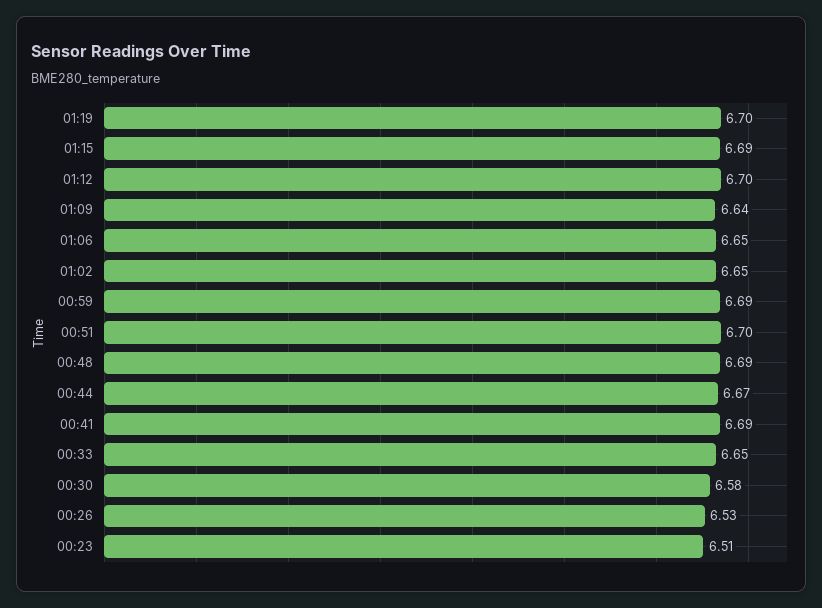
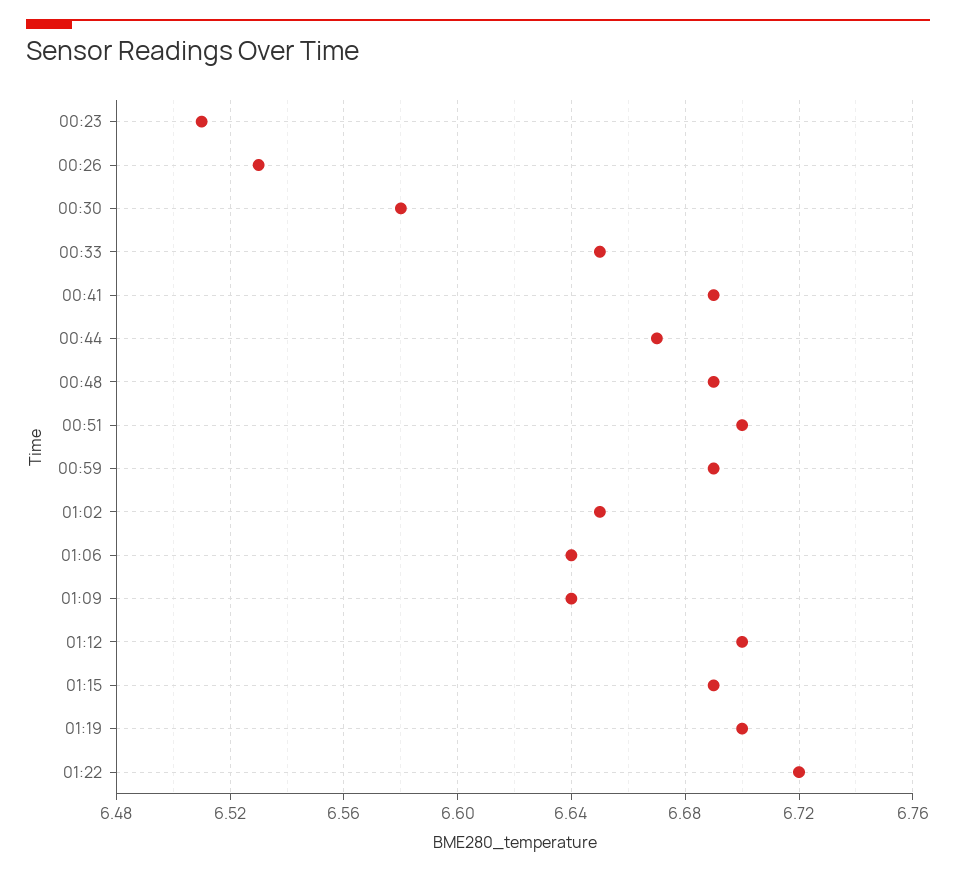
01:06: 6.65 -> 6.64
01:22: none -> 6.72

